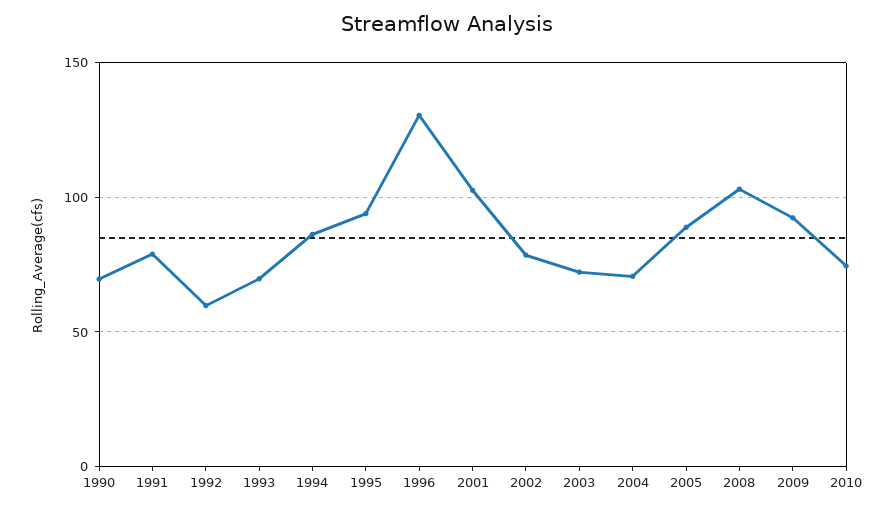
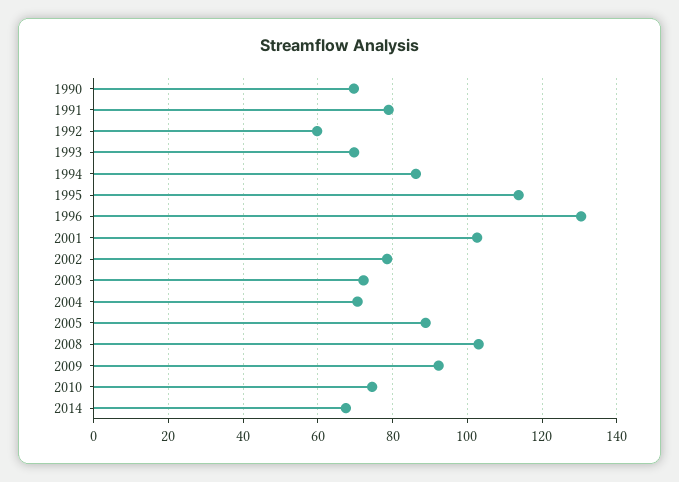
1995: 95 -> 114
2014: none -> 68

